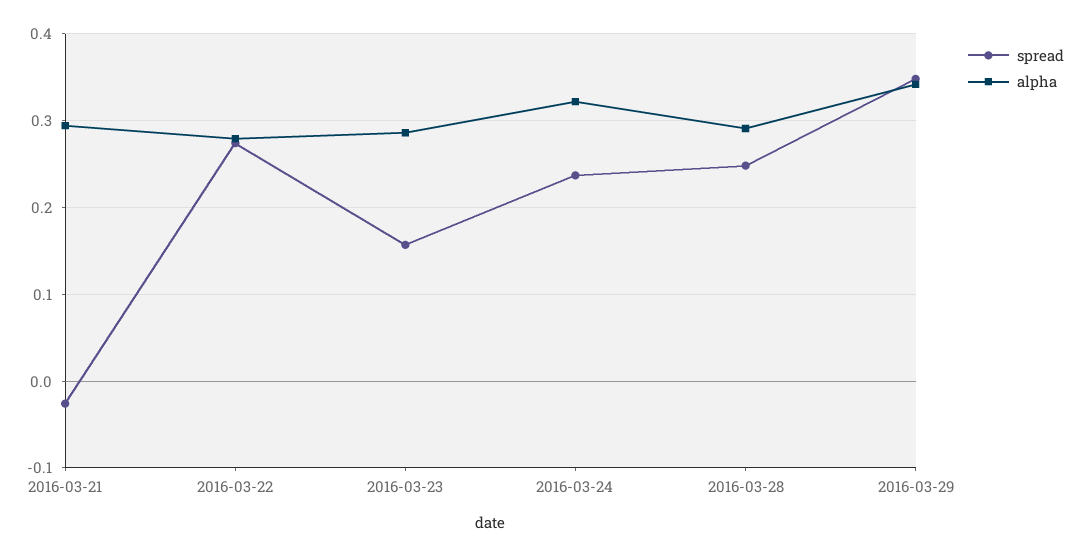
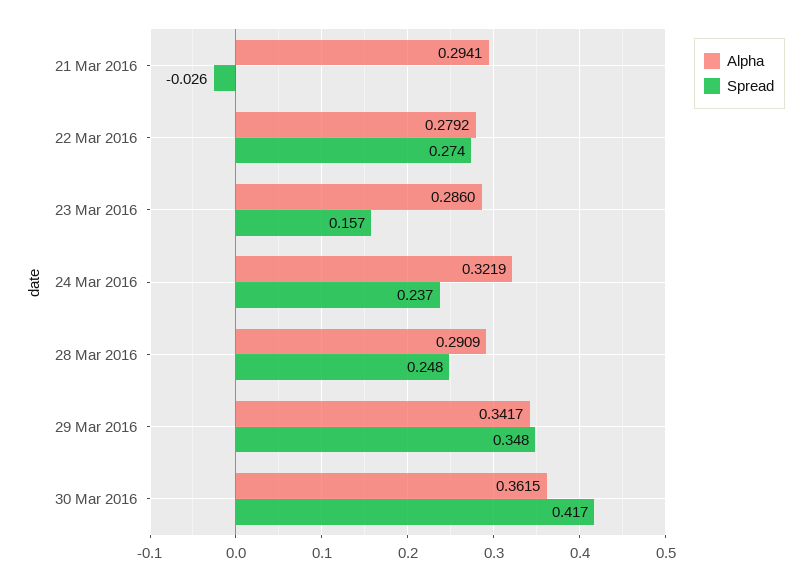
alpha, 30 Mar 2016: none -> 0.3615
spread, 30 Mar 2016: none -> 0.417

